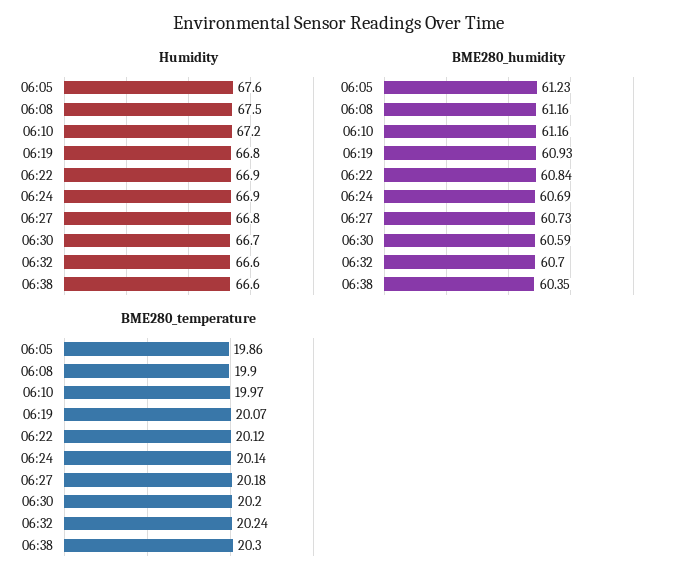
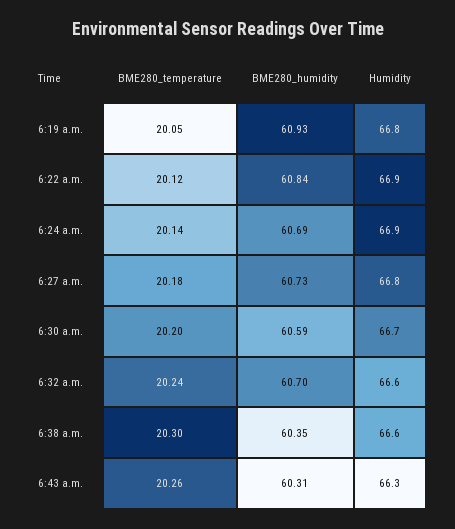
Humidity, 06:05: 67.6 -> none
Humidity, 06:08: 67.5 -> none
Humidity, 06:10: 67.2 -> none
BME280_humidity, 06:05: 61.23 -> none
BME280_humidity, 06:08: 61.16 -> none
BME280_humidity, 06:10: 61.16 -> none
BME280_temperature, 06:05: 19.86 -> none
BME280_temperature, 06:08: 19.9 -> none
BME280_temperature, 06:10: 19.97 -> none
BME280_temperature, 06:19: 20.07 -> 20.05
BME280_temperature, 6:43 a.m.: none -> 20.26
BME280_humidity, 6:43 a.m.: none -> 60.31
Humidity, 6:43 a.m.: none -> 66.3

